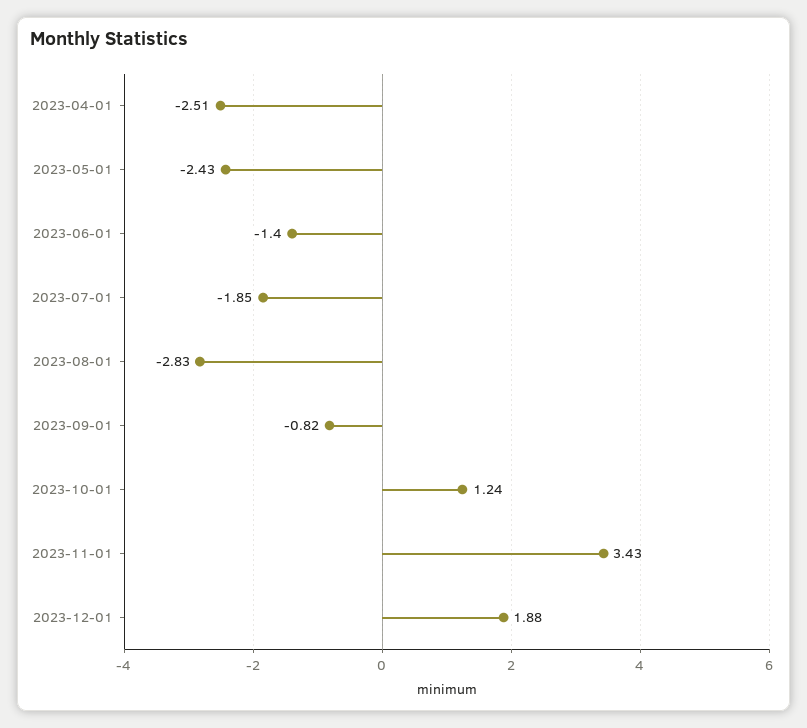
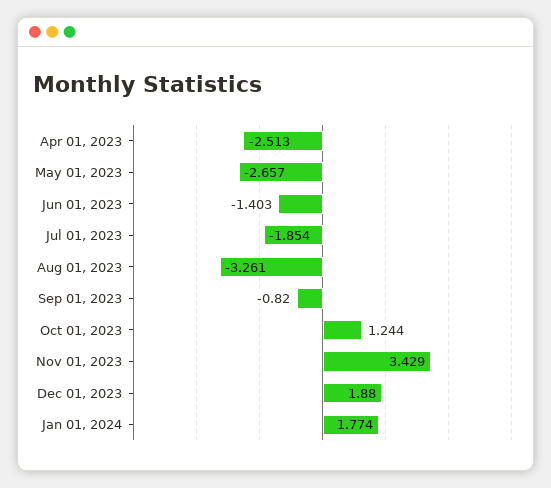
2023-05-01: -2.43 -> -2.657
2023-08-01: -2.83 -> -3.261
Jan 01, 2024: none -> 1.774

